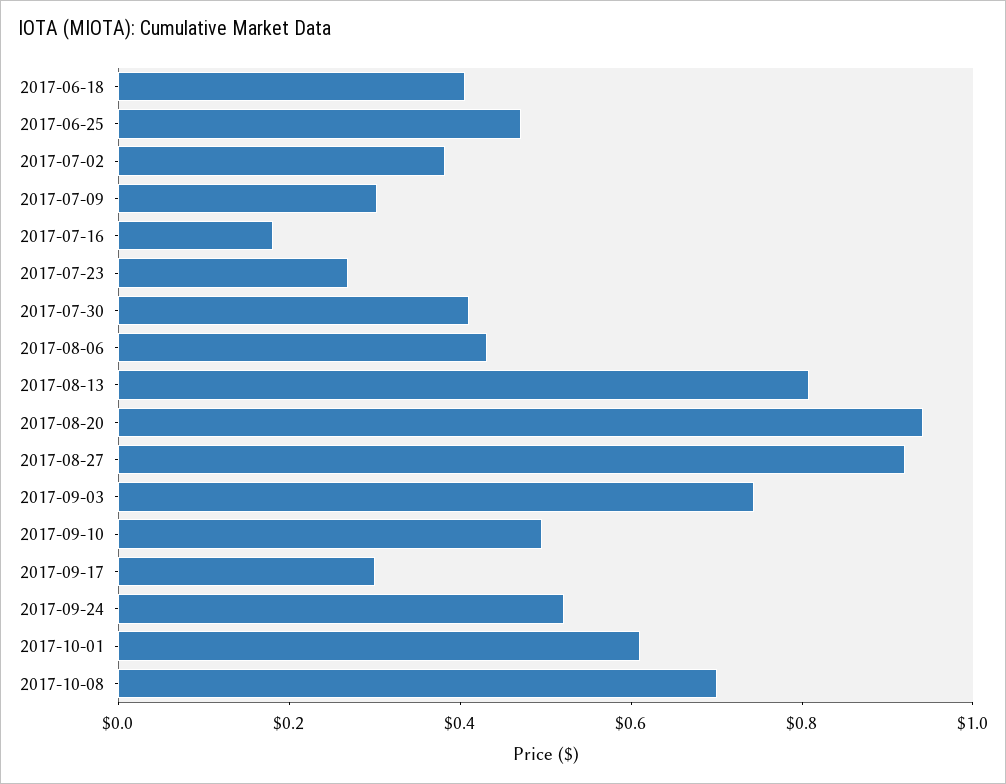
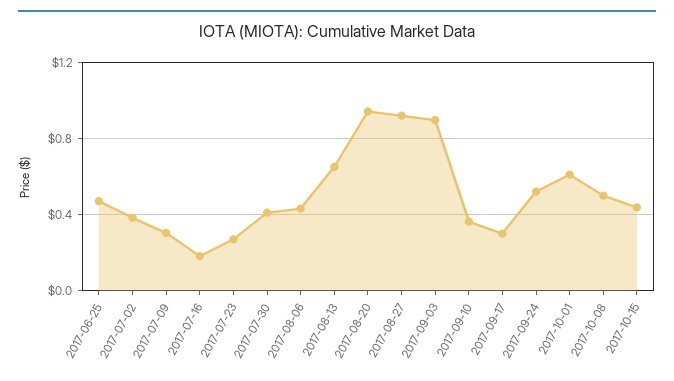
2017-06-18: 0.4 -> none
2017-08-13: 0.8 -> 0.65
2017-09-03: 0.75 -> 0.9
2017-09-10: 0.5 -> 0.35
2017-10-08: 0.7 -> 0.5
2017-10-15: none -> 0.45

